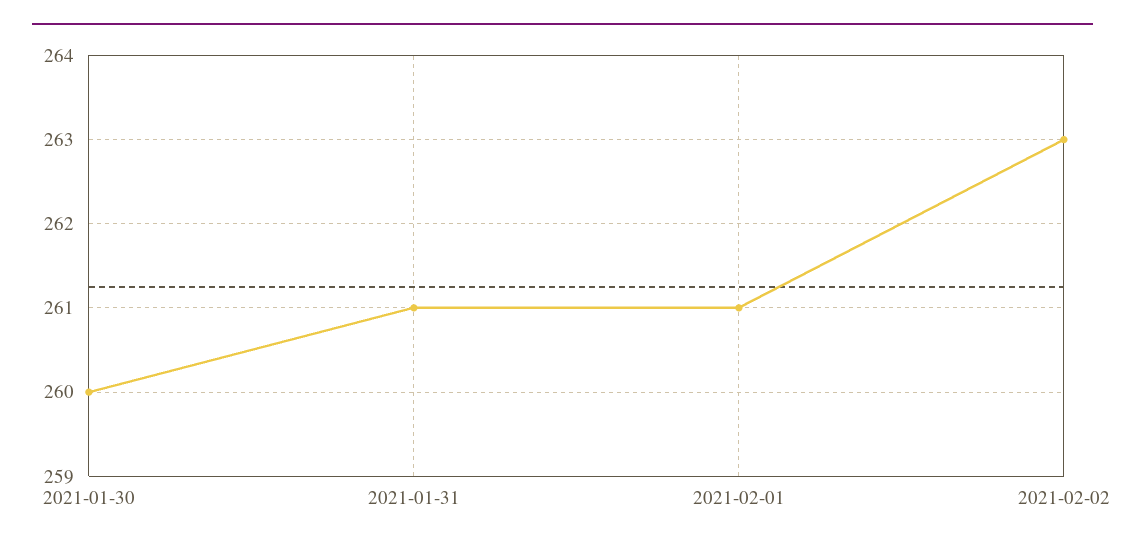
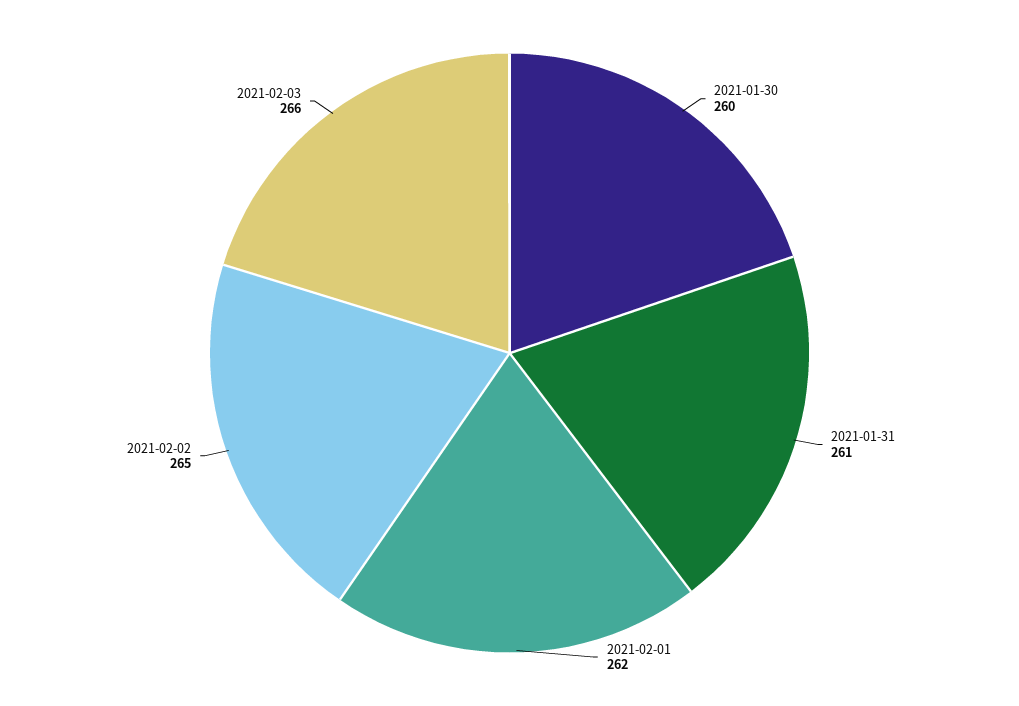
2021-02-01: 261 -> 262
2021-02-02: 263 -> 265
2021-02-03: none -> 266

